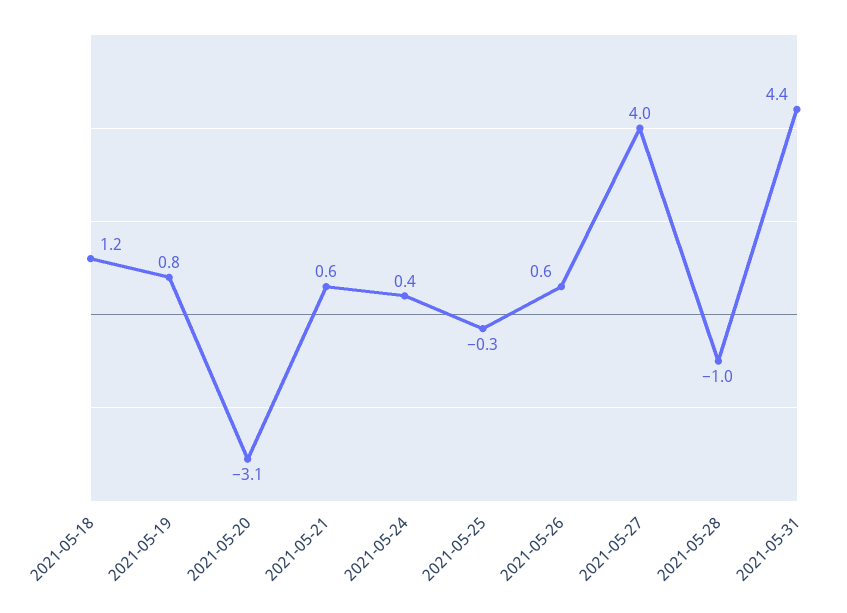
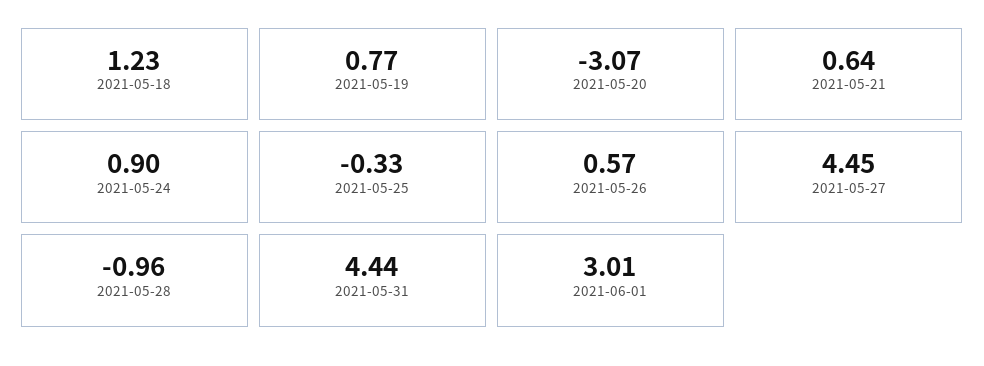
2021-05-24: 0.4 -> 0.9
2021-05-27: 4 -> 4.45
2021-06-01: none -> 3.01

